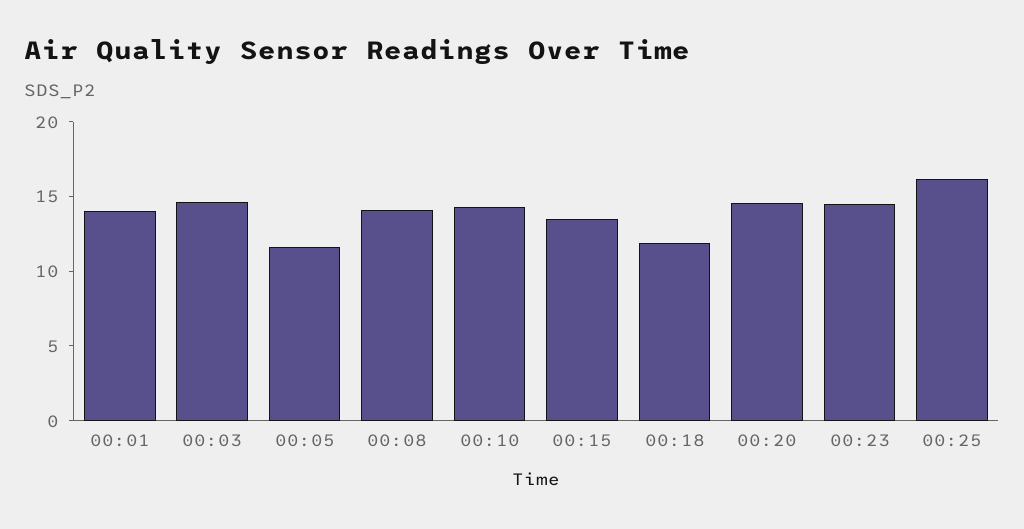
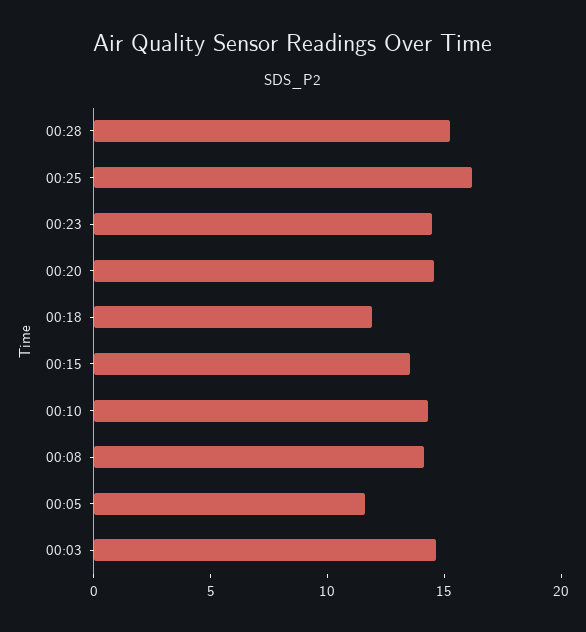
00:01: 14 -> none
00:28: none -> 15

